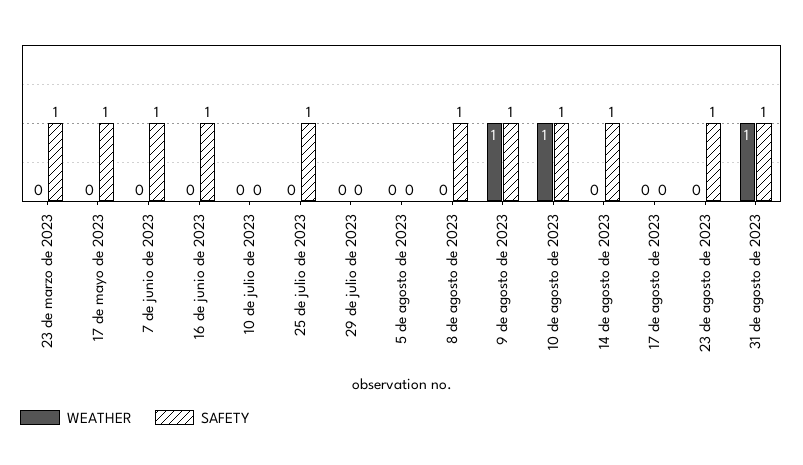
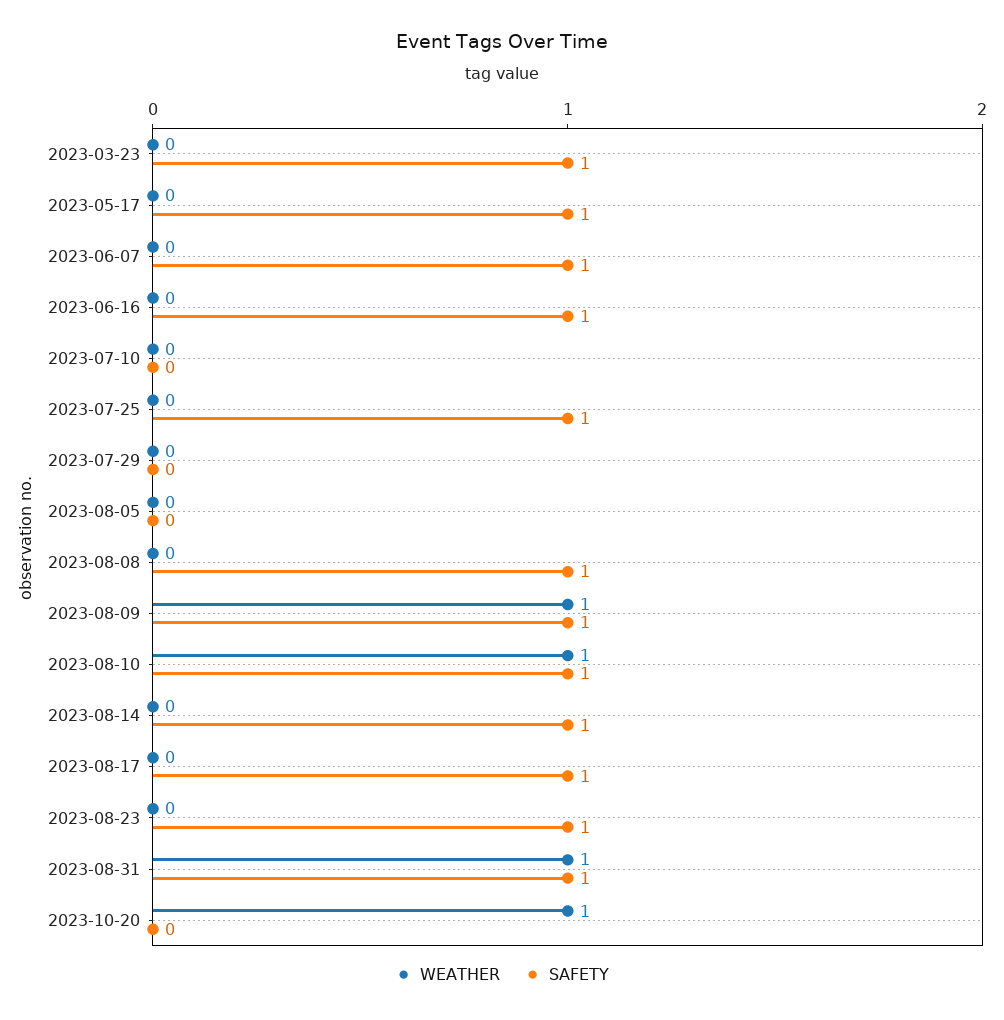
SAFETY, 17 de agosto de 2023: 0 -> 1
WEATHER, 2023-10-20: none -> 1
SAFETY, 2023-10-20: none -> 0

